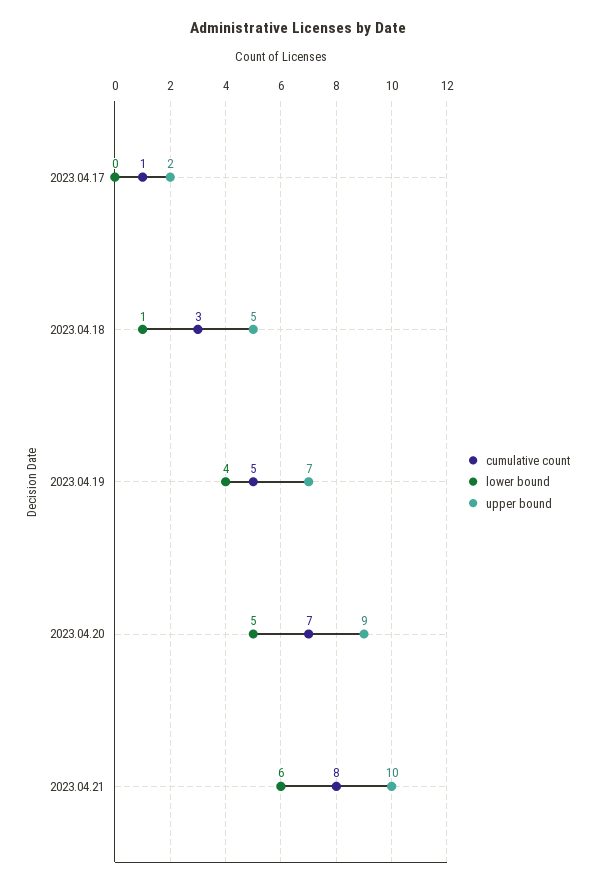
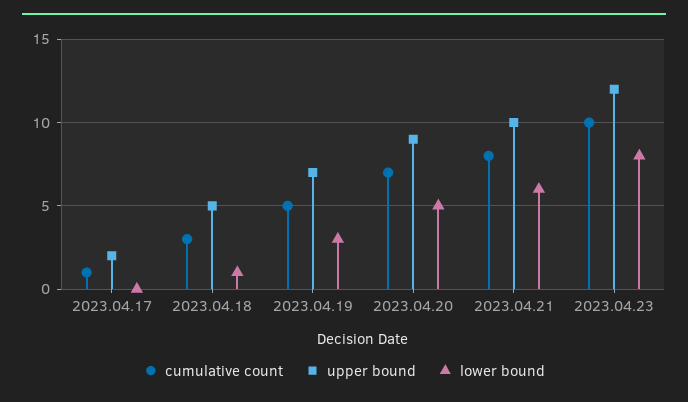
lower bound, 2023.04.19: 4 -> 3
cumulative count, 2023.04.23: none -> 10
upper bound, 2023.04.23: none -> 12
lower bound, 2023.04.23: none -> 8

